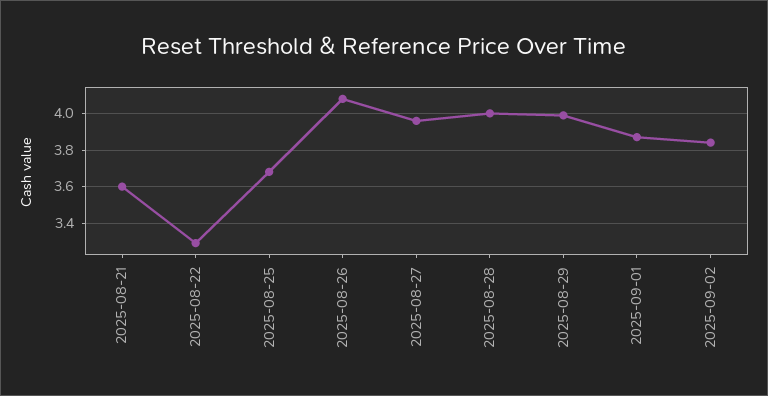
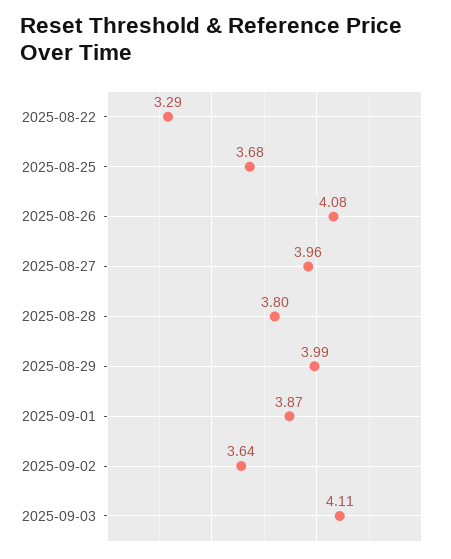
2025-08-21: 3.6 -> none
2025-08-28: 4 -> 3.8
2025-09-02: 3.85 -> 3.64
2025-09-03: none -> 4.11

